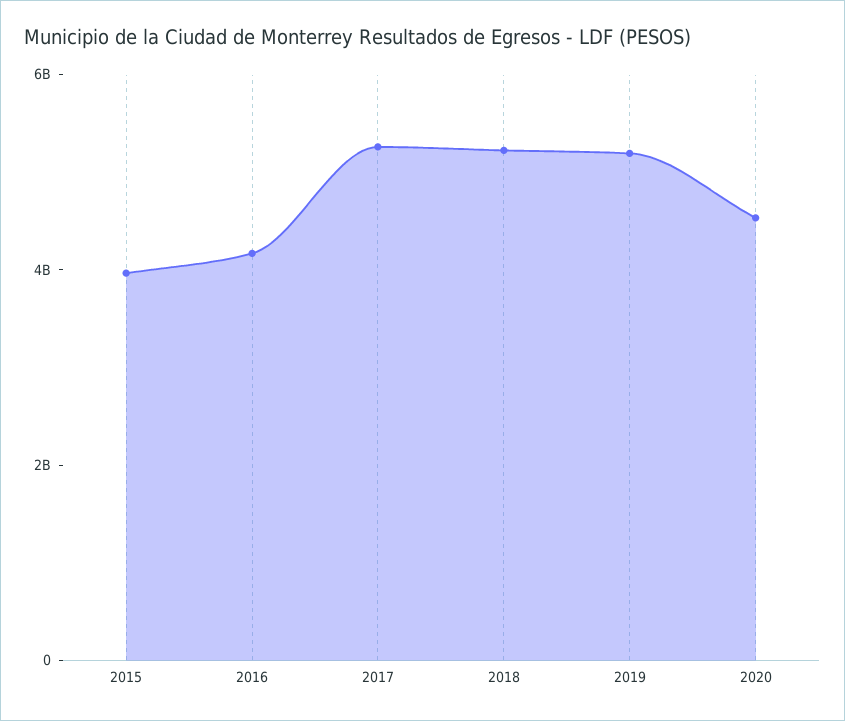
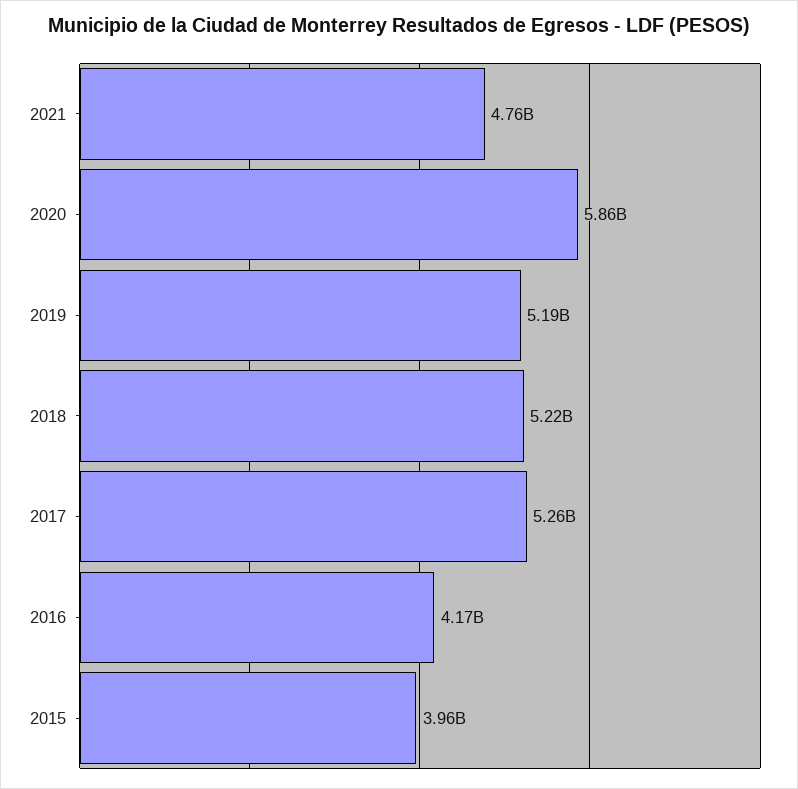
2020: 4500000000 -> 5860000000
2021: none -> 4760000000

